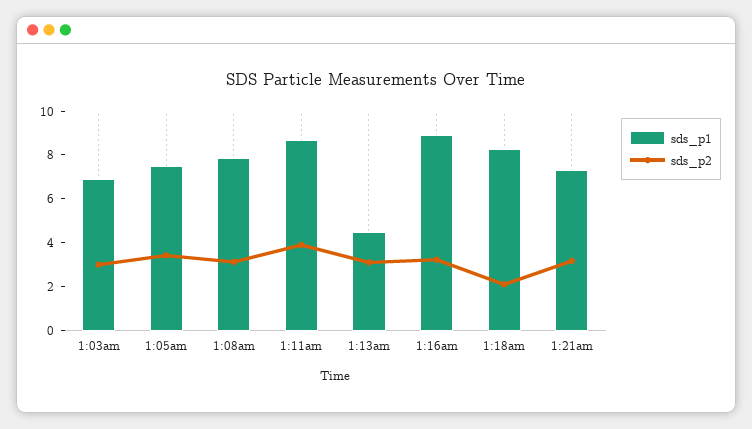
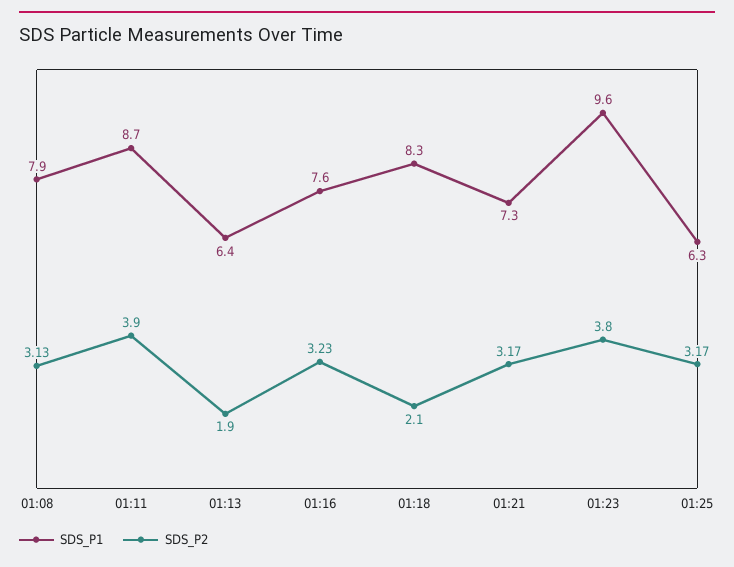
sds_p1, 1:03am: 7 -> none
sds_p2, 1:03am: 3 -> none
sds_p1, 1:05am: 7.5 -> none
sds_p2, 1:05am: 3.5 -> none
sds_p1, 1:13am: 4.5 -> 6.4
sds_p2, 1:13am: 3 -> 1.9
sds_p1, 1:16am: 9 -> 7.6
sds_p1, 01:23: none -> 9.6
sds_p2, 01:23: none -> 3.8
sds_p1, 01:25: none -> 6.3
sds_p2, 01:25: none -> 3.17

